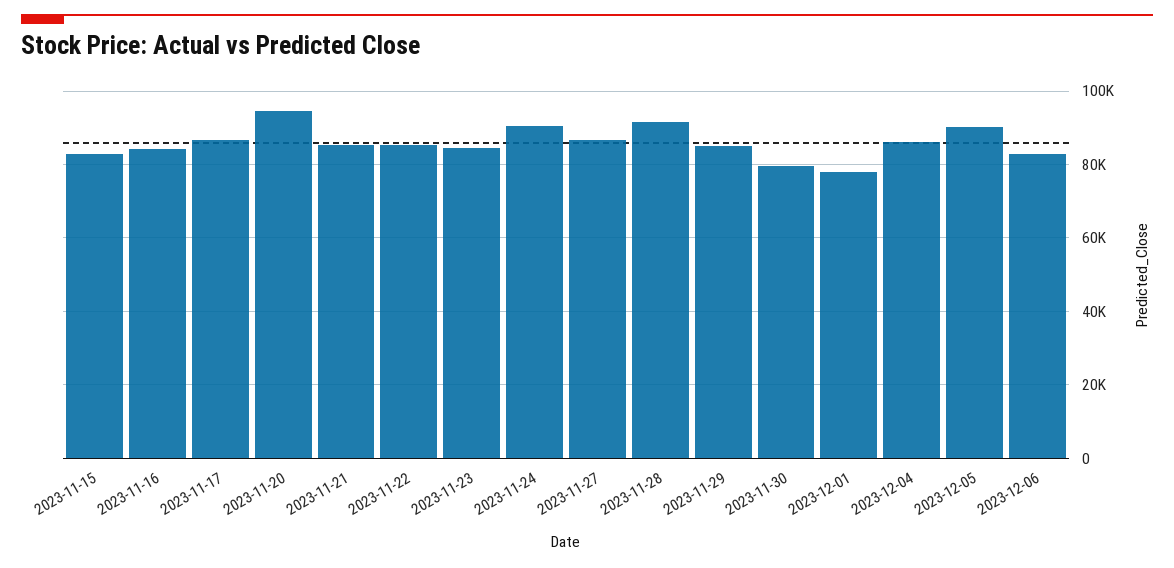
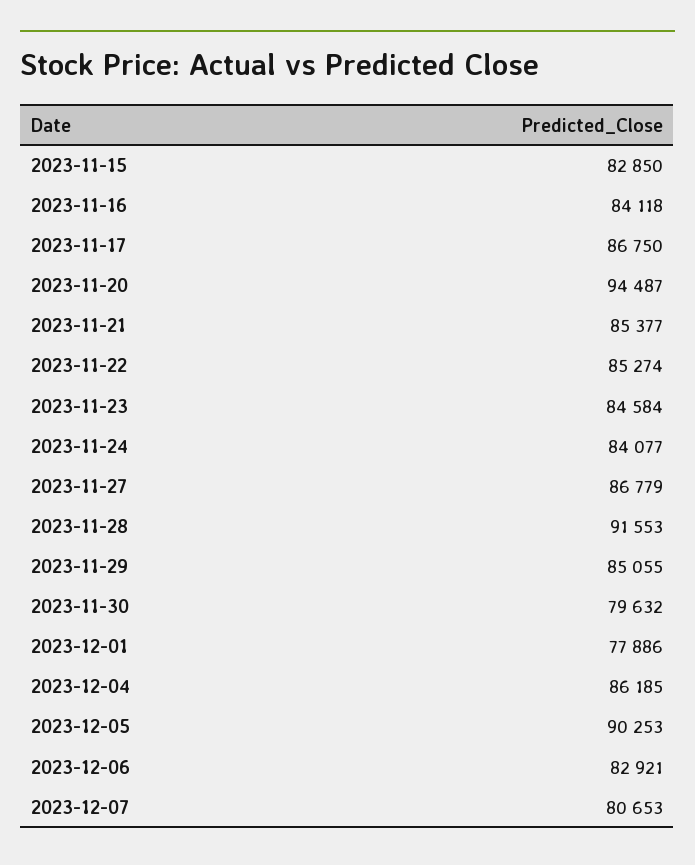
2023-11-24: 90000 -> 84077
2023-12-07: none -> 80653

